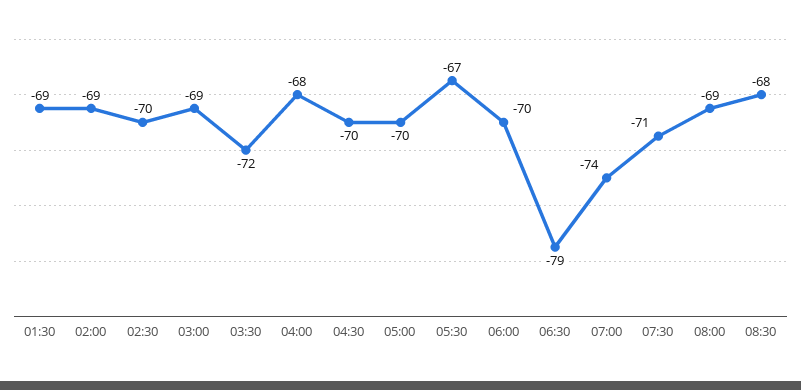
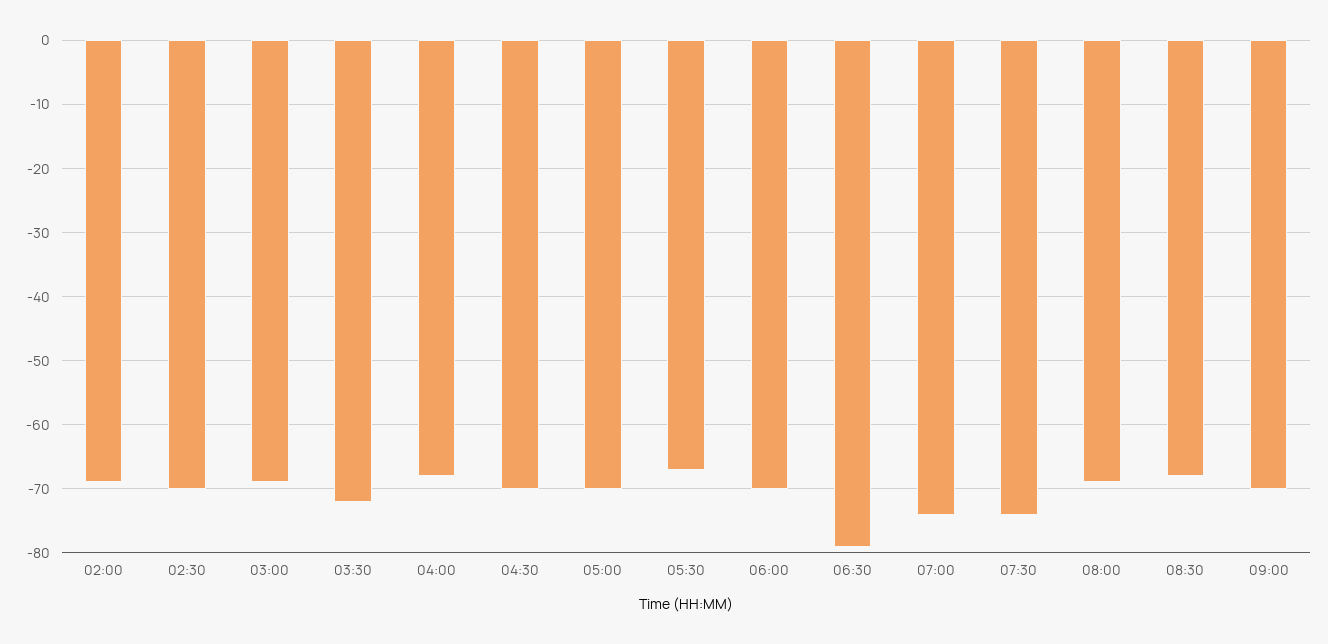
01:30: -69 -> none
07:30: -71 -> -74
09:00: none -> -70

